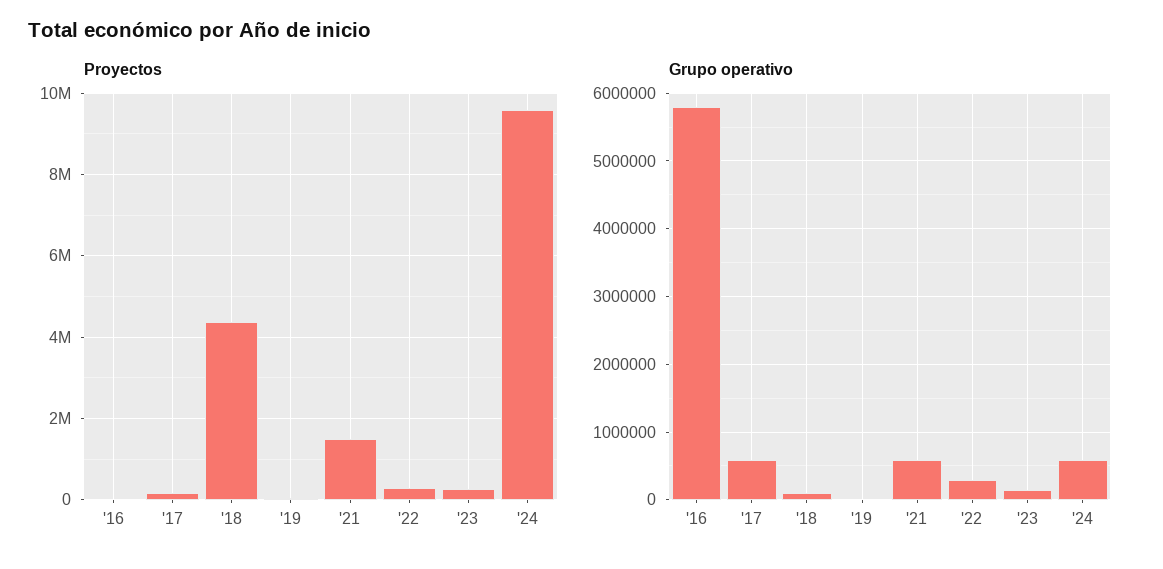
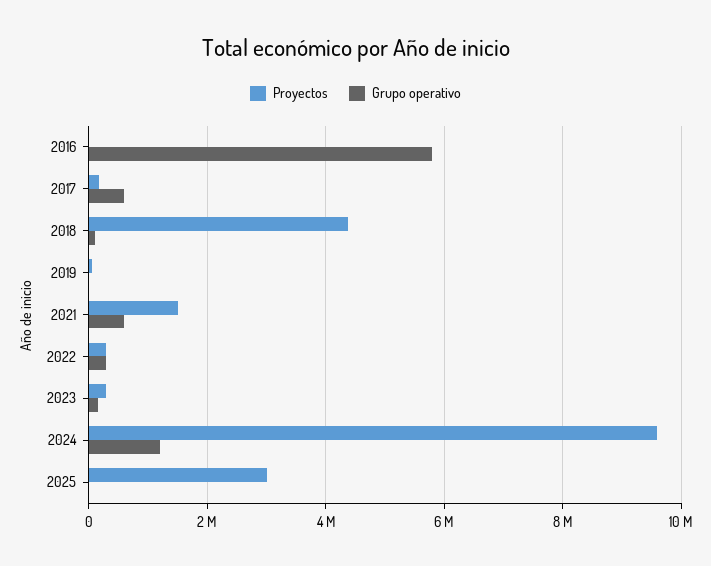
Grupo operativo, '24: 600000 -> 1200000
Proyectos, 2025: none -> 3000000
Grupo operativo, 2025: none -> 0

